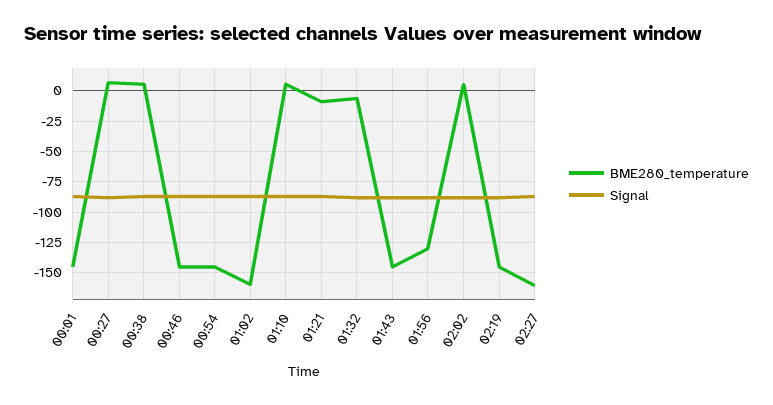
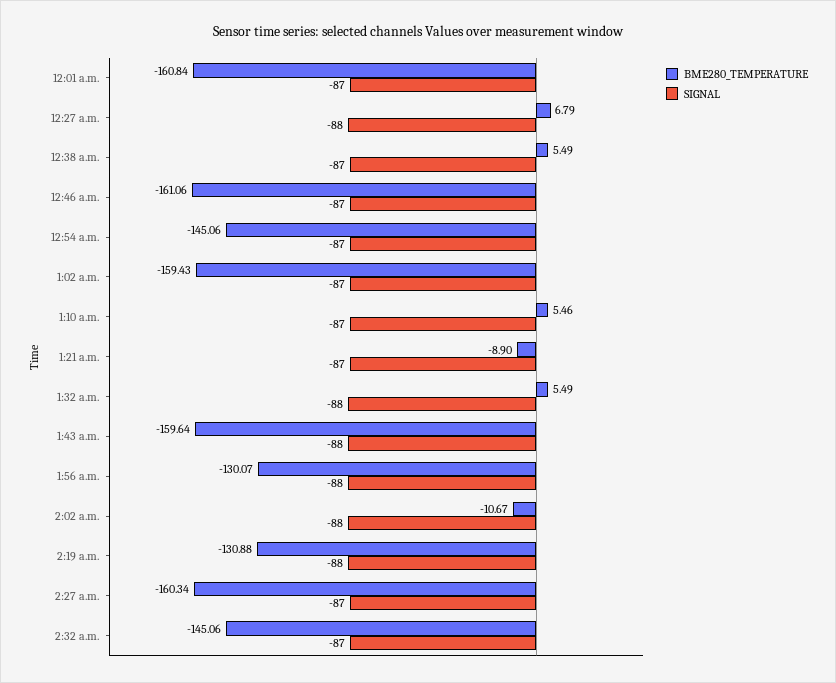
BME280_temperature, 00:01: -145 -> -160.84
BME280_temperature, 00:46: -145 -> -161.06
BME280_temperature, 01:32: -5 -> 5.49
BME280_temperature, 01:43: -145 -> -159.64
BME280_temperature, 02:02: 5 -> -10.67
BME280_temperature, 02:19: -145 -> -130.88
BME280_temperature, 2:32 a.m.: none -> -145.06
Signal, 2:32 a.m.: none -> -87

